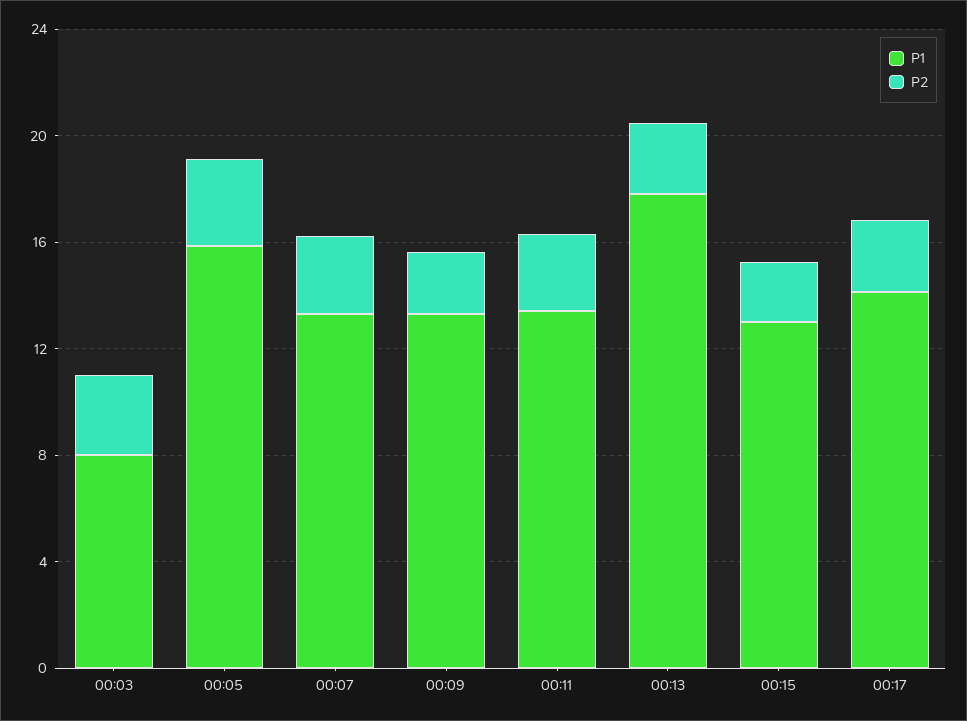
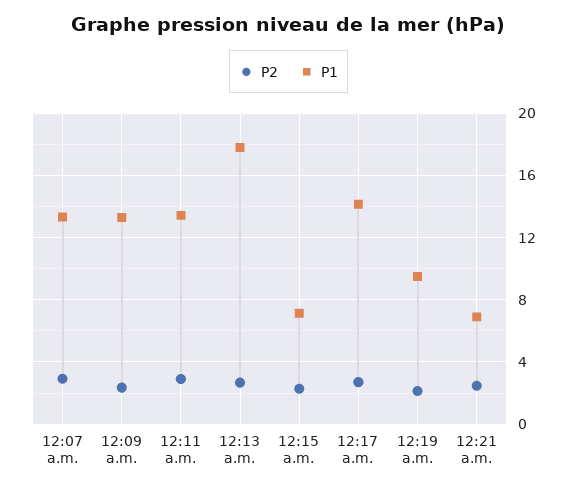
P1, 00:03: 8 -> none
P2, 00:03: 3 -> none
P1, 00:05: 16 -> none
P2, 00:05: 3 -> none
P1, 00:15: 13 -> 7
P2, 12:19 a.m.: none -> 2
P1, 12:19 a.m.: none -> 9.5
P2, 12:21 a.m.: none -> 2.5
P1, 12:21 a.m.: none -> 7

